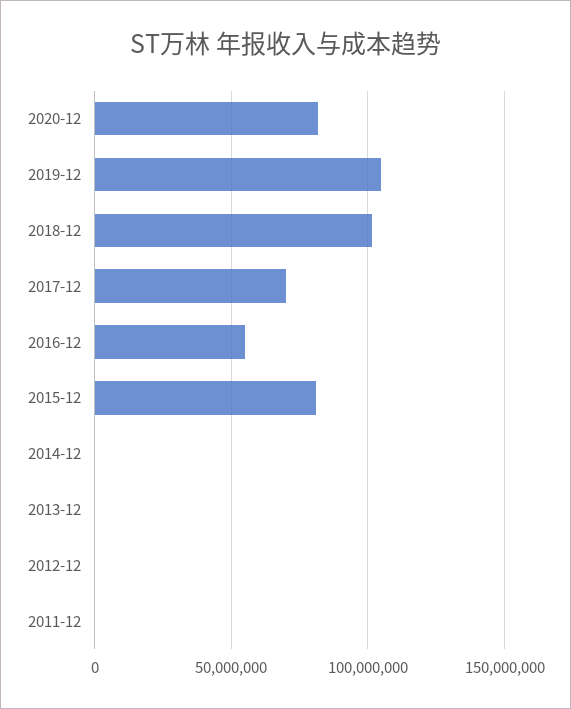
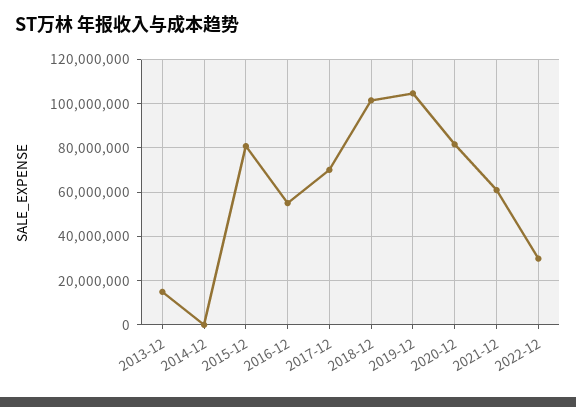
2013-12: 0 -> 15000000
2012-12: 0 -> none
2011-12: 0 -> none
2021-12: none -> 60000000
2022-12: none -> 30000000

